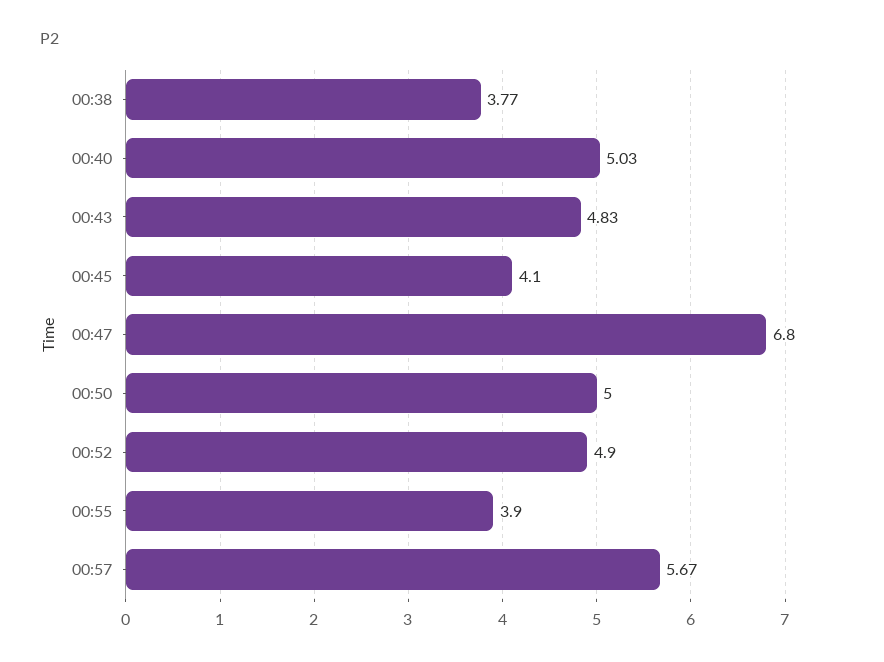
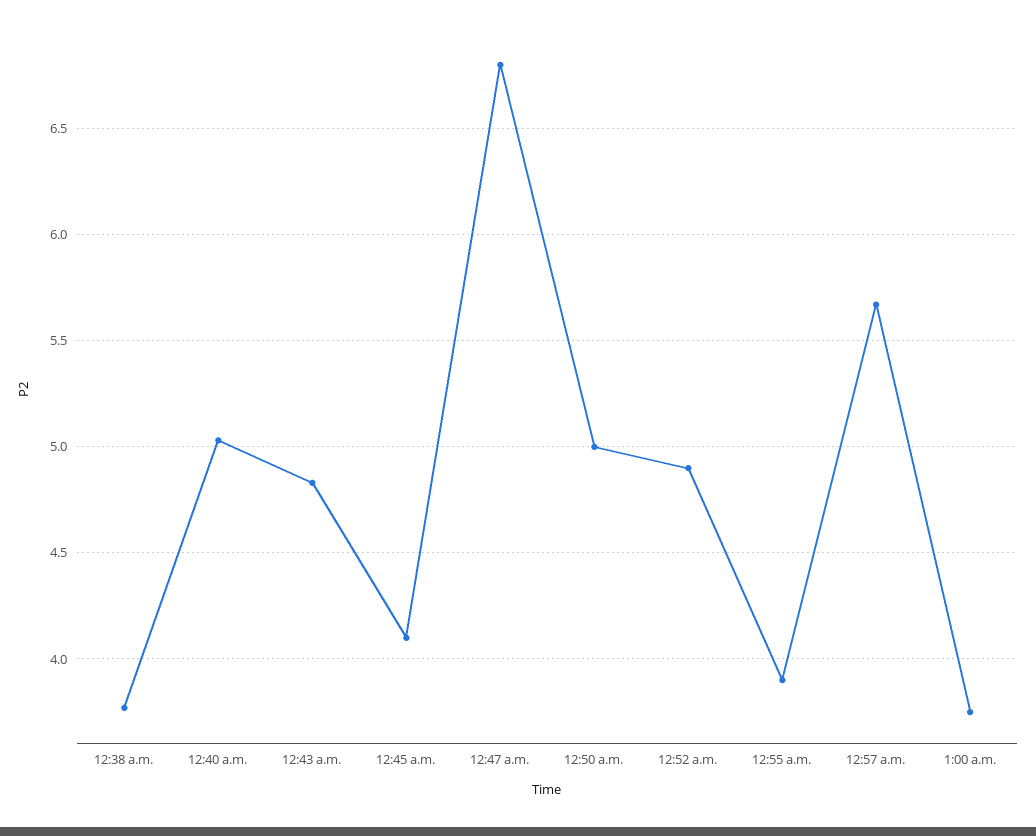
1:00 a.m.: none -> 3.75

